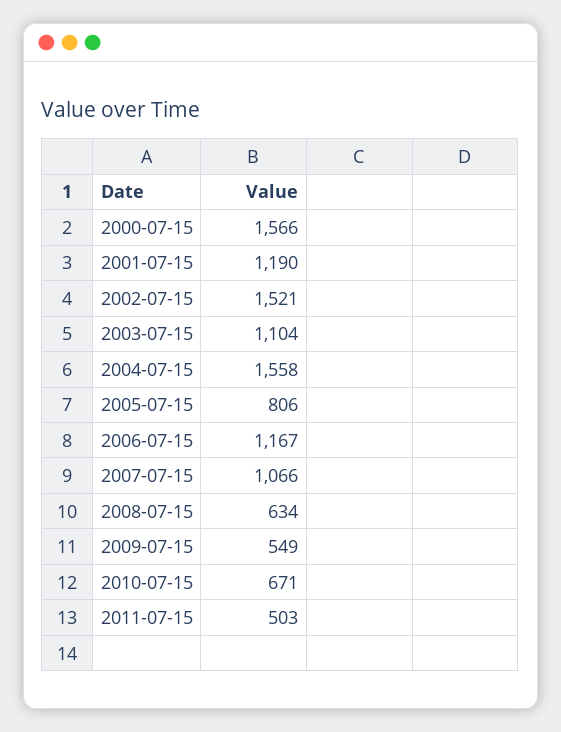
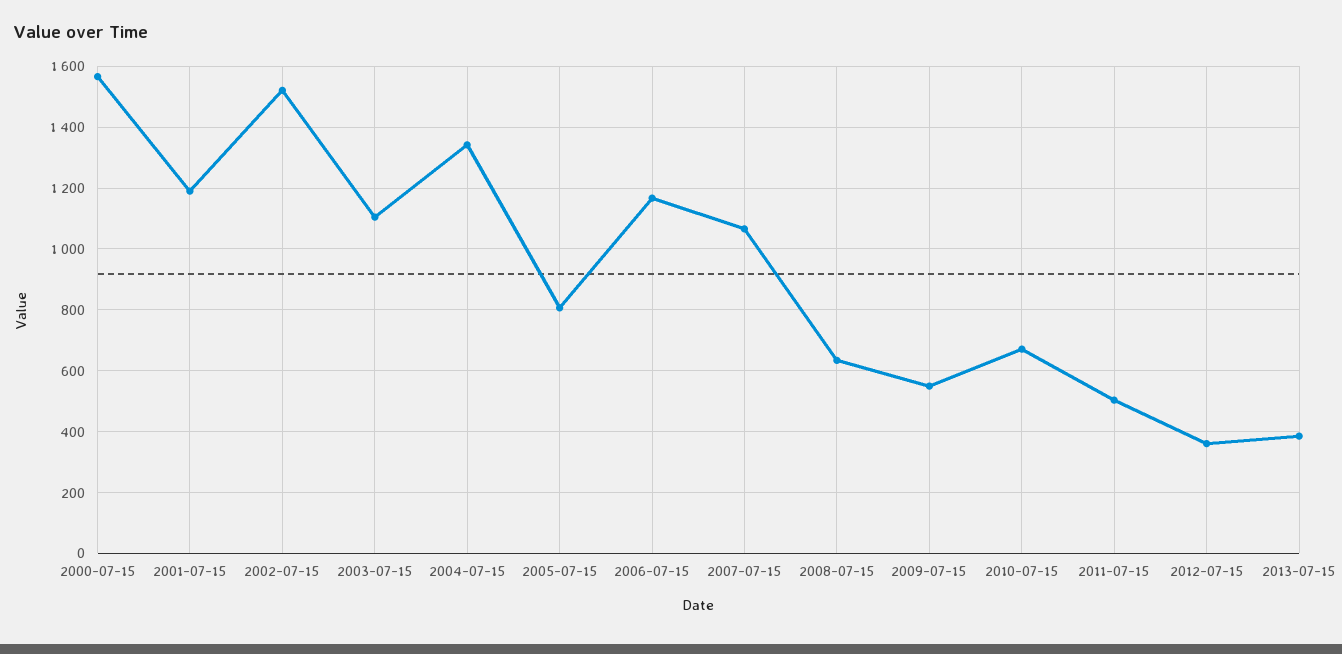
2004-07-15: 1558 -> 1340
2012-07-15: none -> 360
2013-07-15: none -> 380

